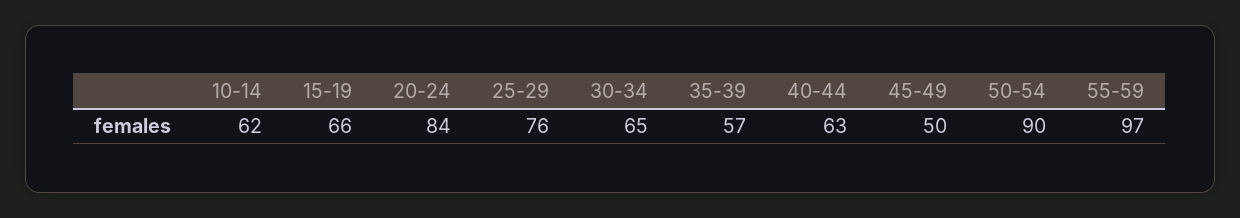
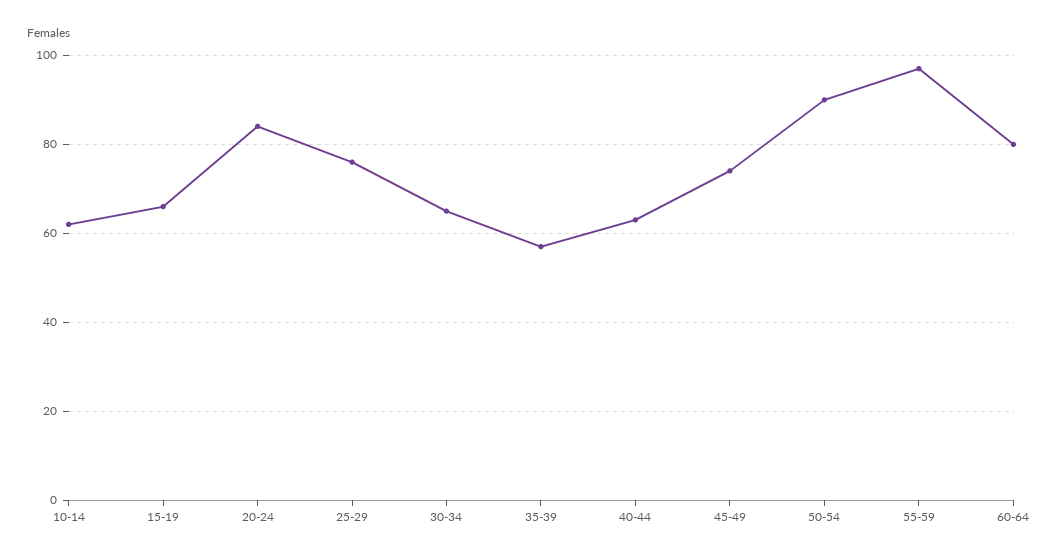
45-49: 50 -> 75
60-64: none -> 80

